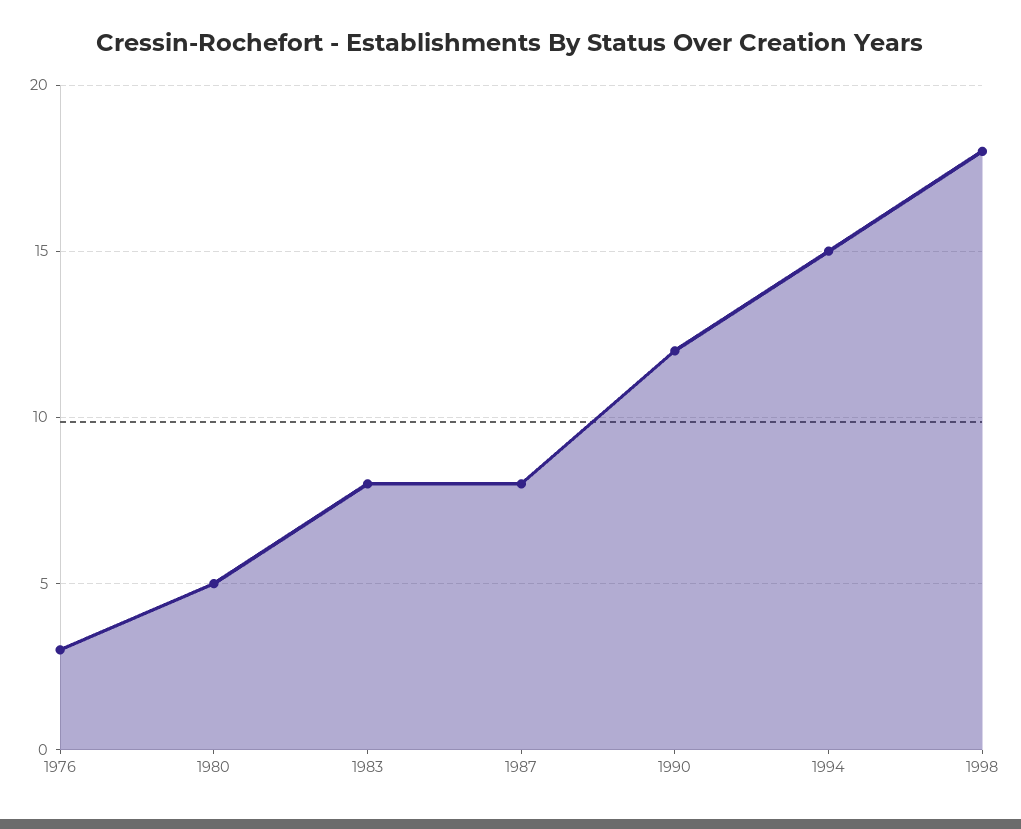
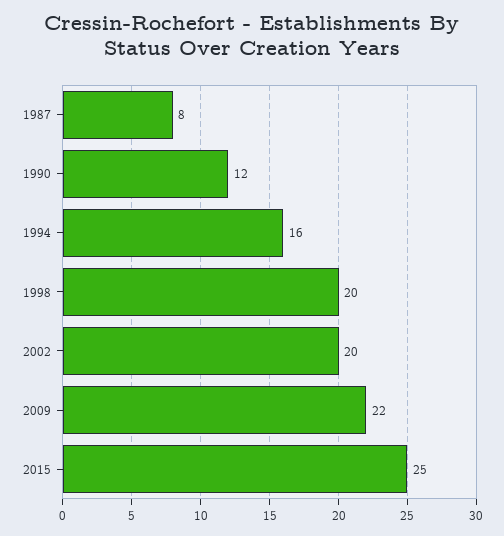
1976: 3 -> none
1980: 5 -> none
1983: 8 -> none
1994: 15 -> 16
1998: 18 -> 20
2002: none -> 20
2009: none -> 22
2015: none -> 25

